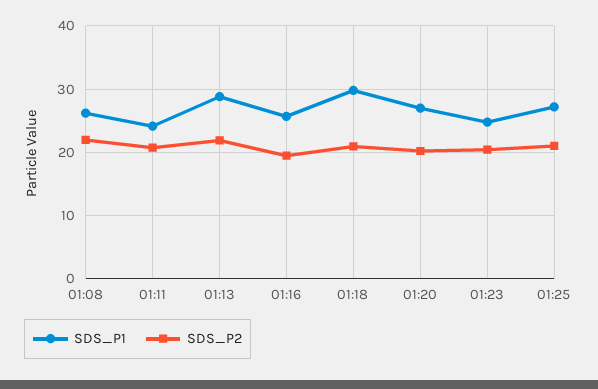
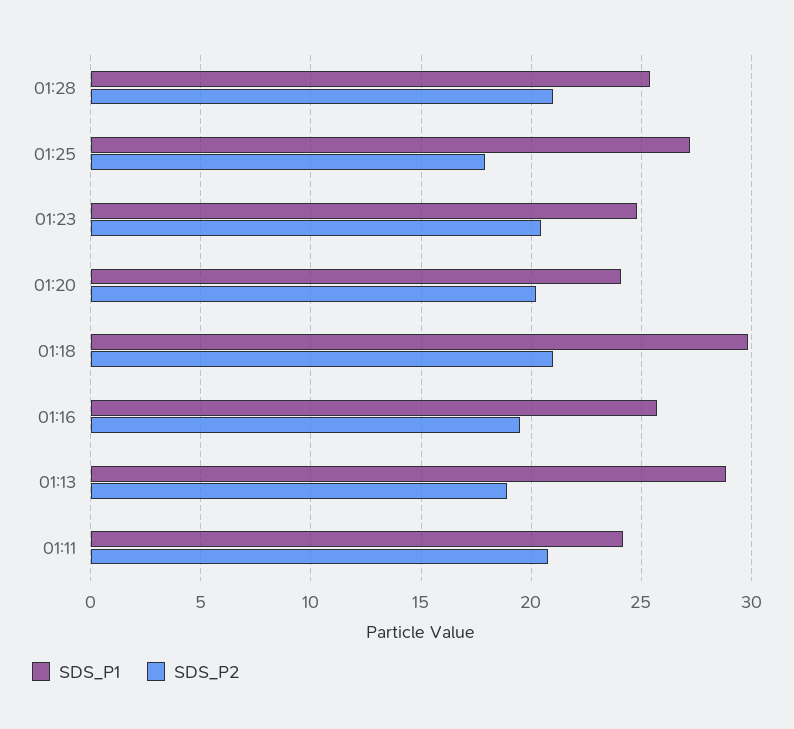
SDS_P1, 01:08: 26 -> none
SDS_P2, 01:08: 22 -> none
SDS_P2, 01:13: 22 -> 19
SDS_P1, 01:20: 27 -> 24
SDS_P2, 01:25: 21 -> 18
SDS_P1, 01:28: none -> 25.5
SDS_P2, 01:28: none -> 21

